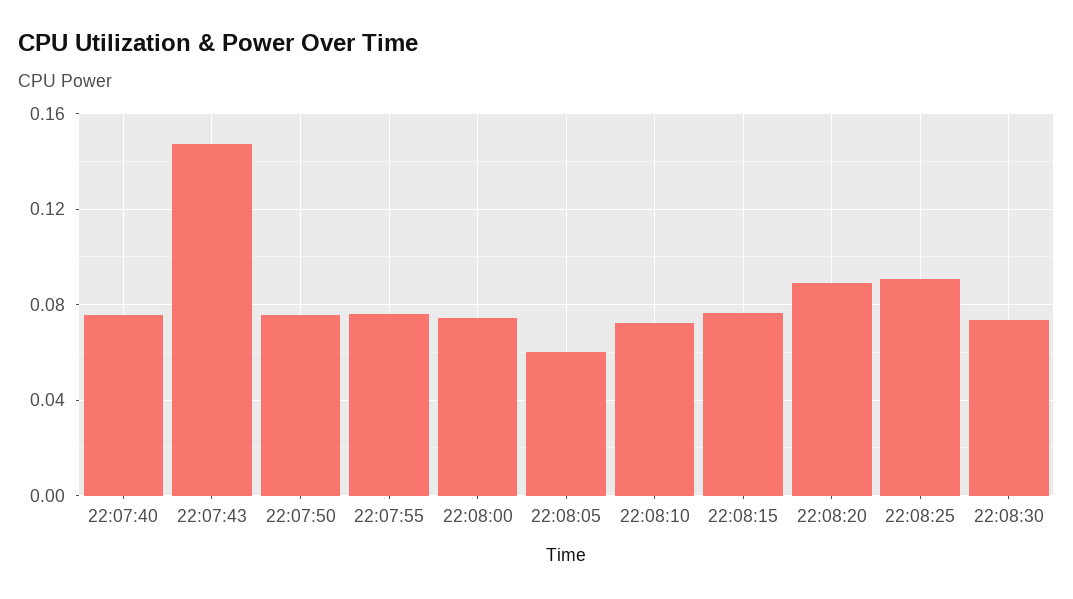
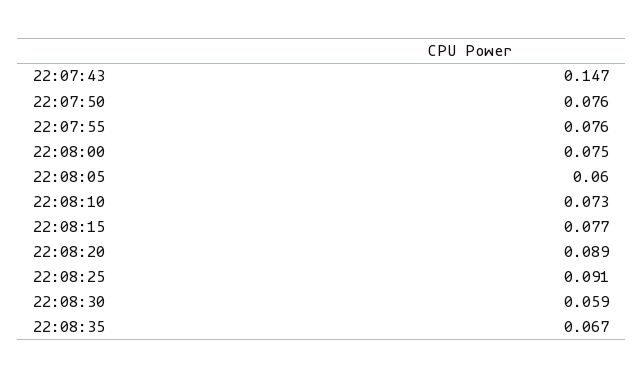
22:07:40: 0.075 -> none
22:08:30: 0.075 -> 0.059
22:08:35: none -> 0.067

